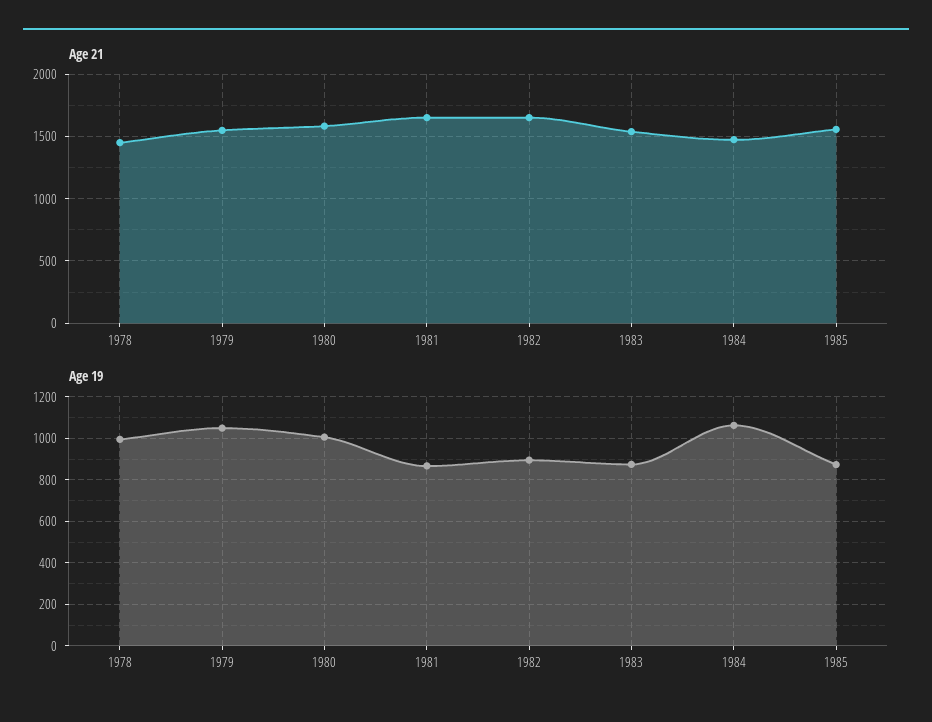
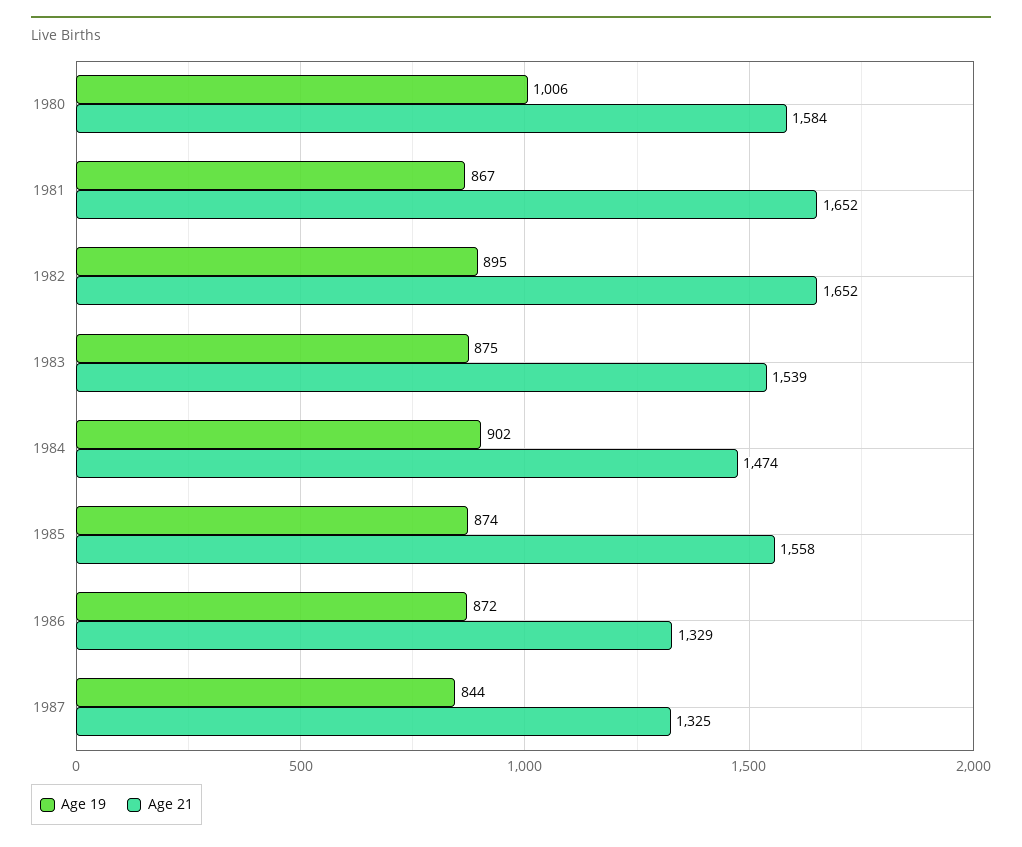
Age 21, 1978: 1450 -> none
Age 21, 1979: 1550 -> none
Age 19, 1978: 1000 -> none
Age 19, 1979: 1050 -> none
Age 19, 1984: 1050 -> 902
Age 19, 1986: none -> 872
Age 21, 1986: none -> 1329
Age 19, 1987: none -> 844
Age 21, 1987: none -> 1325

